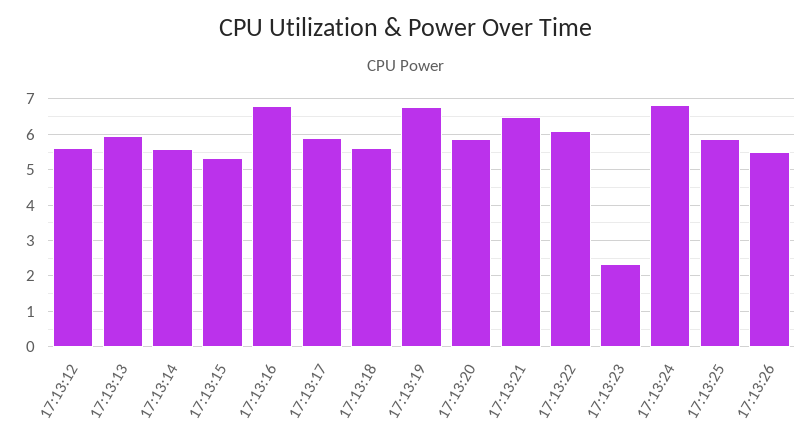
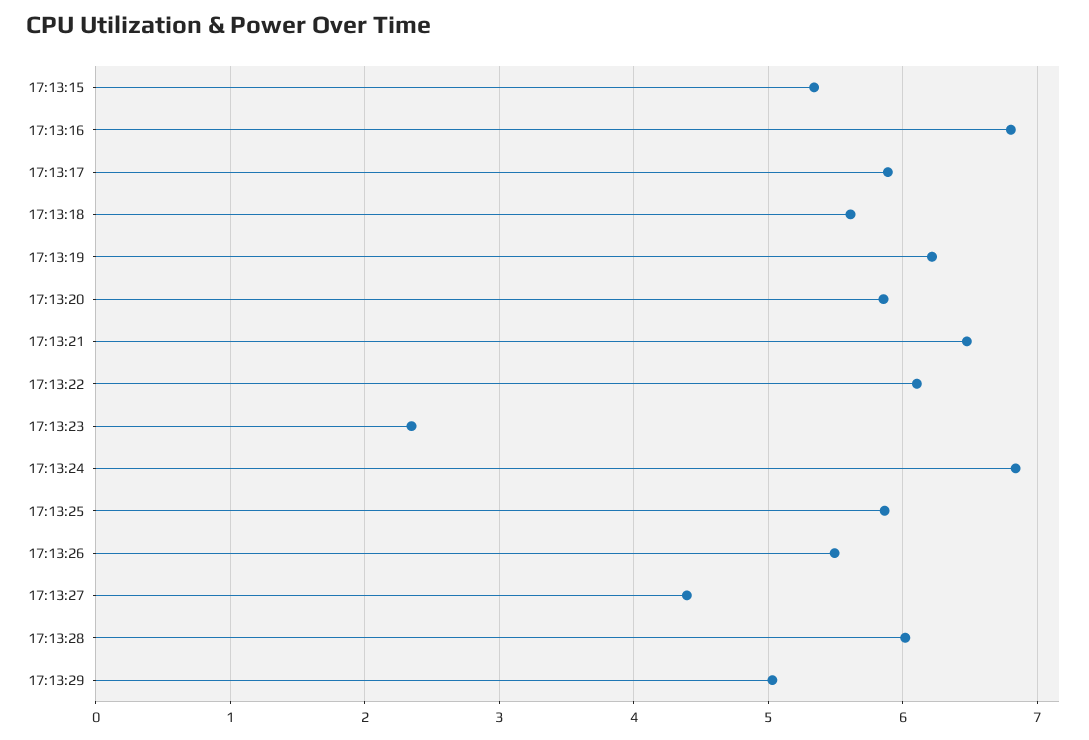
17:13:12: 5.6 -> none
17:13:13: 6 -> none
17:13:14: 5.6 -> none
17:13:19: 6.8 -> 6.2
17:13:27: none -> 4.4
17:13:28: none -> 6
17:13:29: none -> 5

